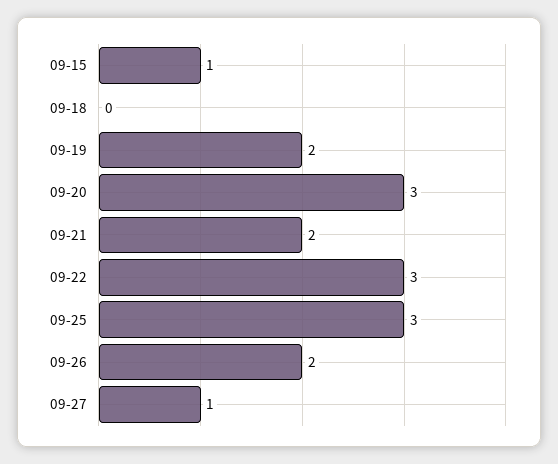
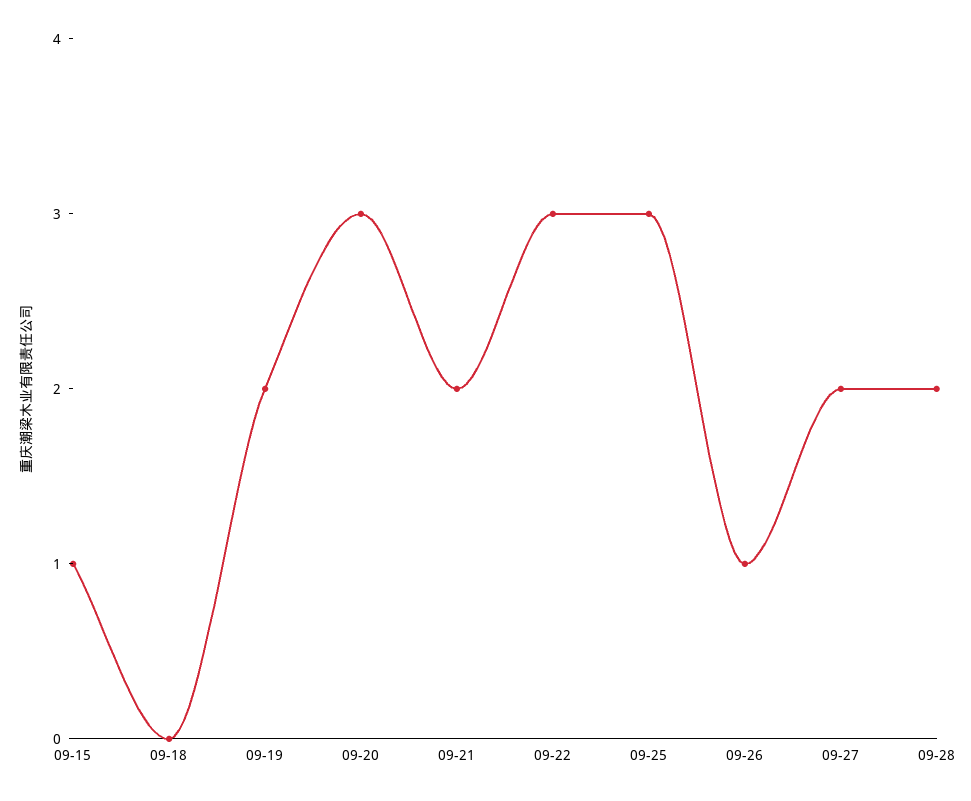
09-26: 2 -> 1
09-27: 1 -> 2
09-28: none -> 2

